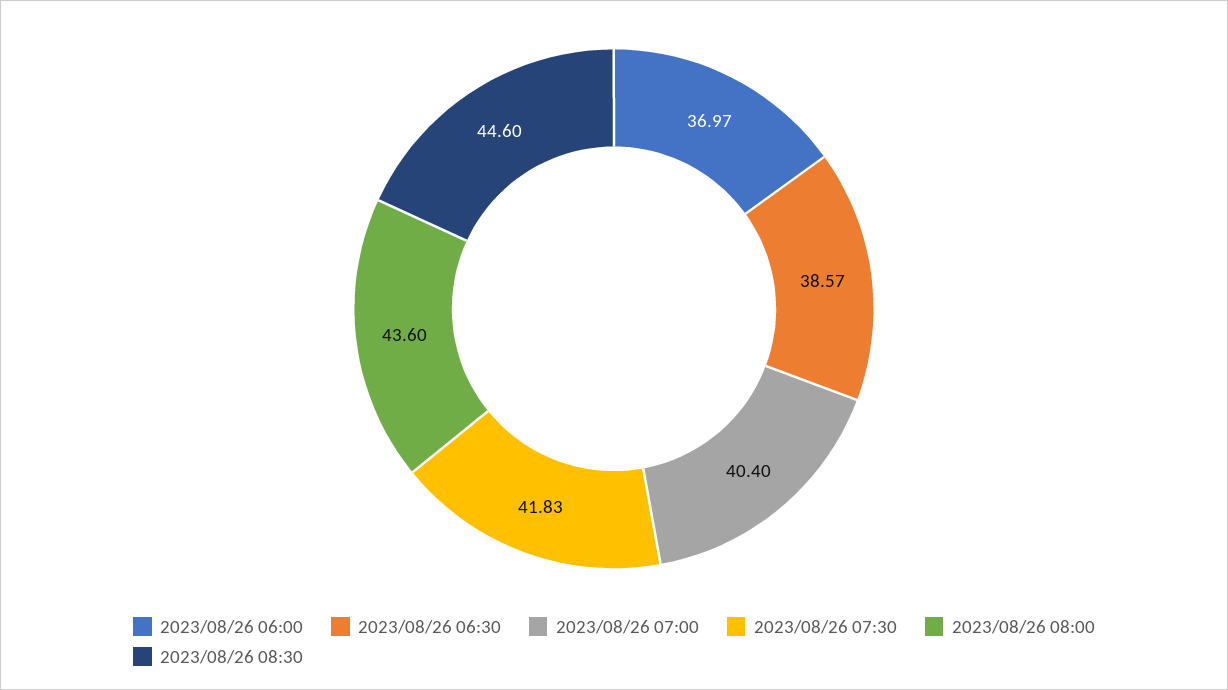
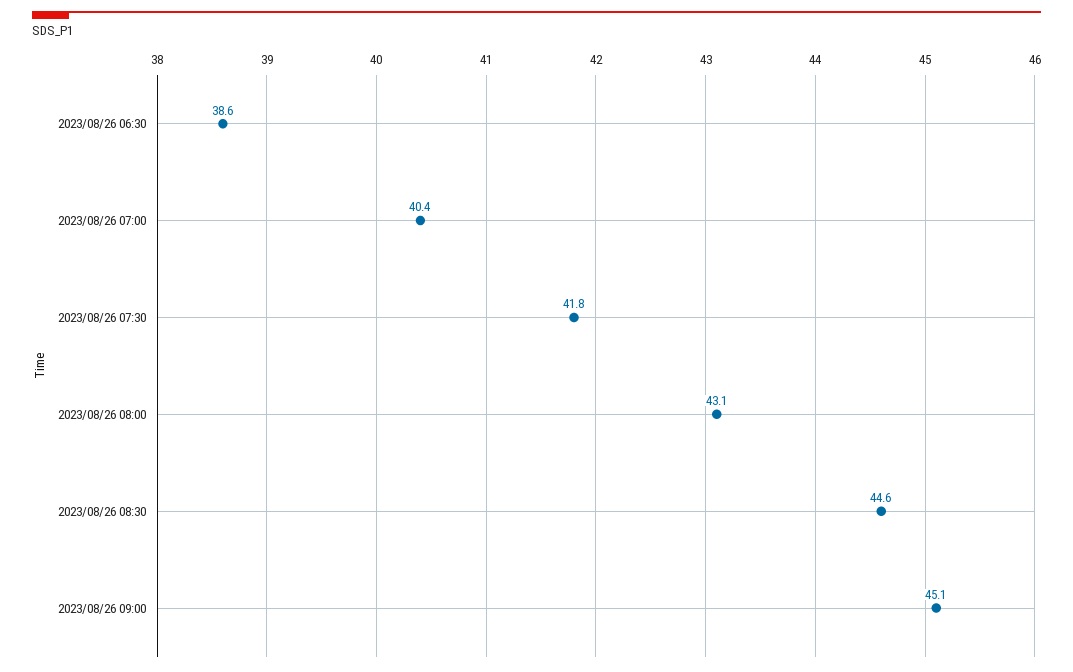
2023/08/26 06:00: 36.97 -> none
2023/08/26 08:00: 43.6 -> 43.1
2023/08/26 09:00: none -> 45.1

